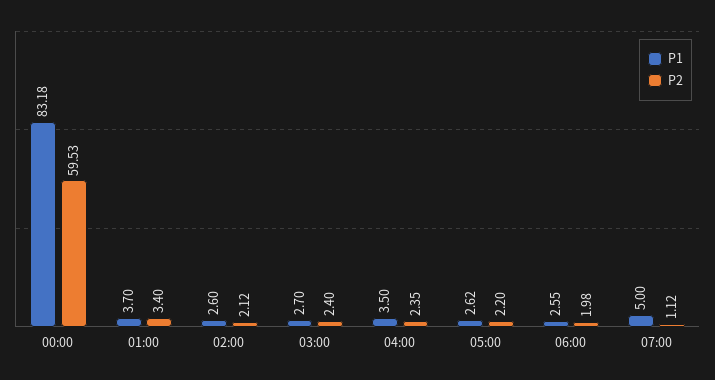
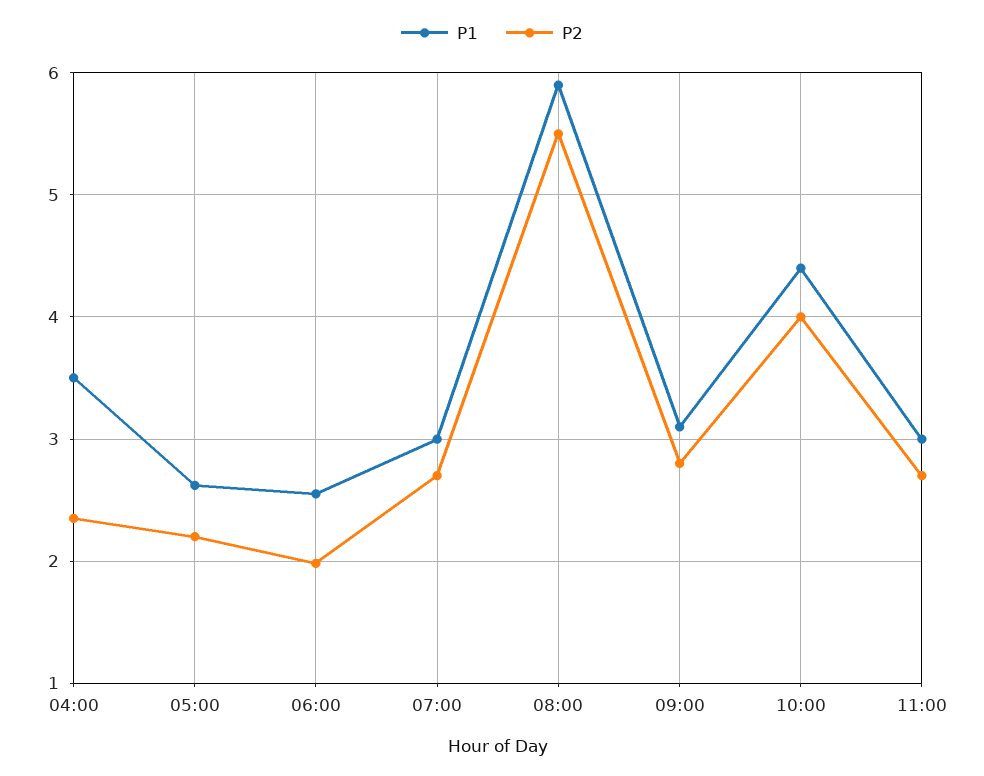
P1, 00:00: 83.18 -> none
P2, 00:00: 59.53 -> none
P1, 01:00: 3.7 -> none
P2, 01:00: 3.4 -> none
P1, 02:00: 2.6 -> none
P2, 02:00: 2.12 -> none
P1, 03:00: 2.7 -> none
P2, 03:00: 2.4 -> none
P1, 07:00: 5 -> 3
P2, 07:00: 1.12 -> 2.7
P1, 08:00: none -> 5.9
P2, 08:00: none -> 5.5
P1, 09:00: none -> 3.1
P2, 09:00: none -> 2.8
P1, 10:00: none -> 4.4
P2, 10:00: none -> 4
P1, 11:00: none -> 3
P2, 11:00: none -> 2.7

